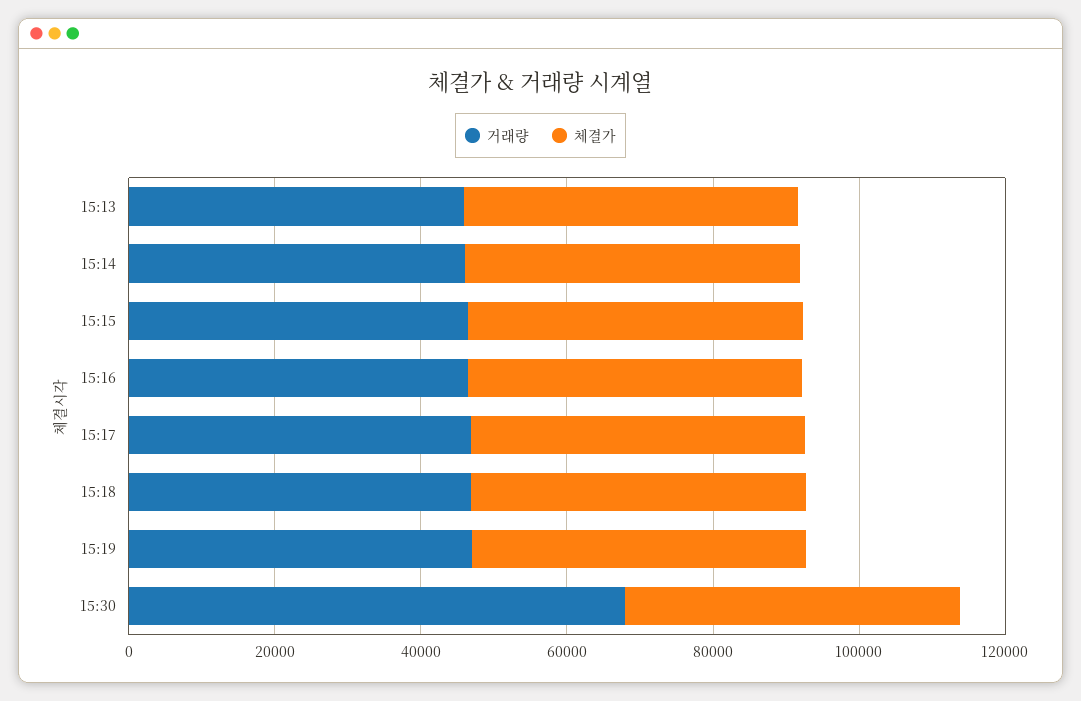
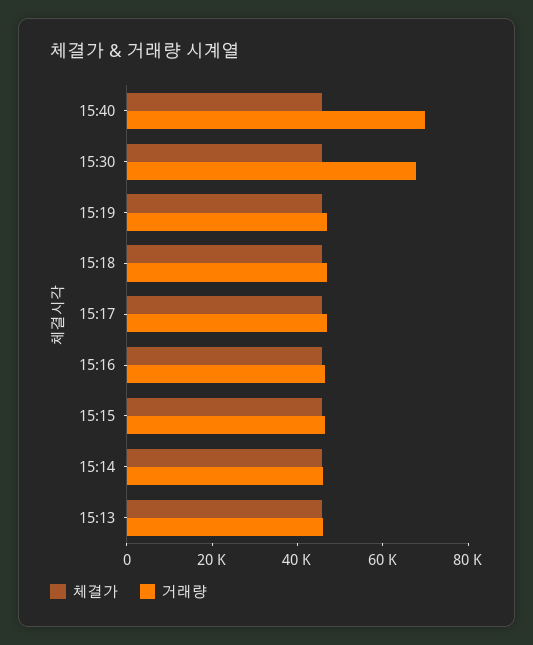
체결가, 15:40: none -> 45000
거래량, 15:40: none -> 70000

